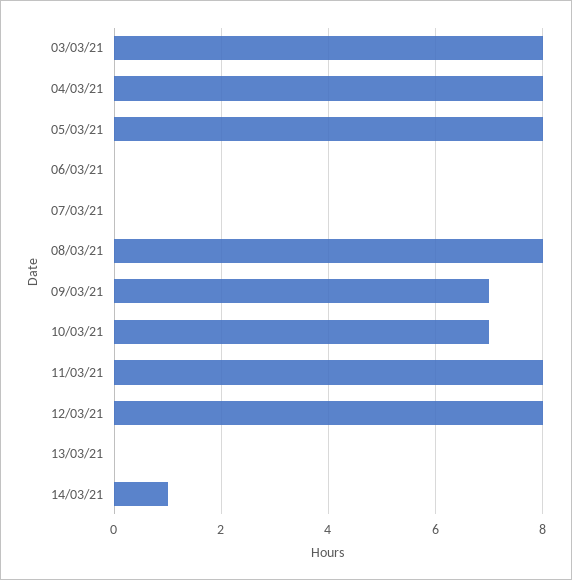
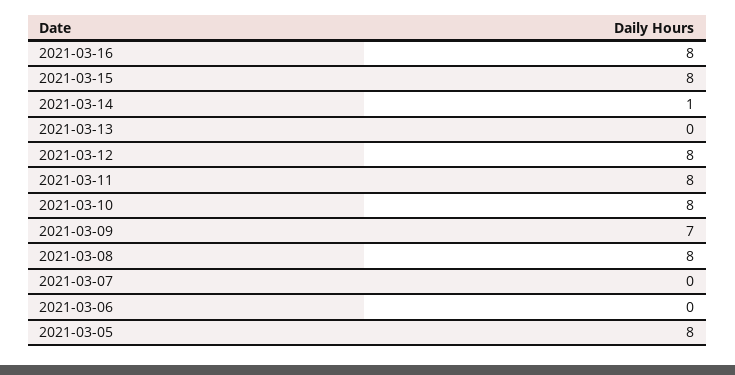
03/03/21: 8 -> none
04/03/21: 8 -> none
10/03/21: 7 -> 8
2021-03-16: none -> 8
2021-03-15: none -> 8

